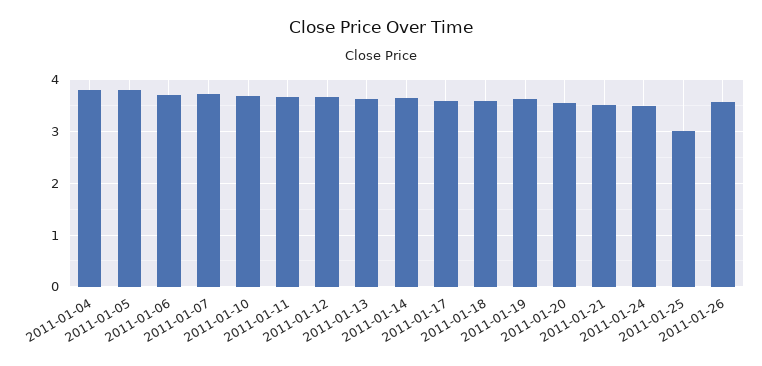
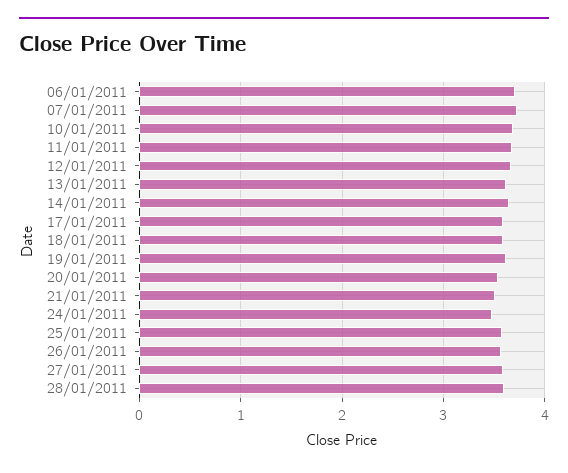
2011-01-04: 3.8 -> none
2011-01-05: 3.8 -> none
2011-01-25: 3 -> 3.6
27/01/2011: none -> 3.6
28/01/2011: none -> 3.6

